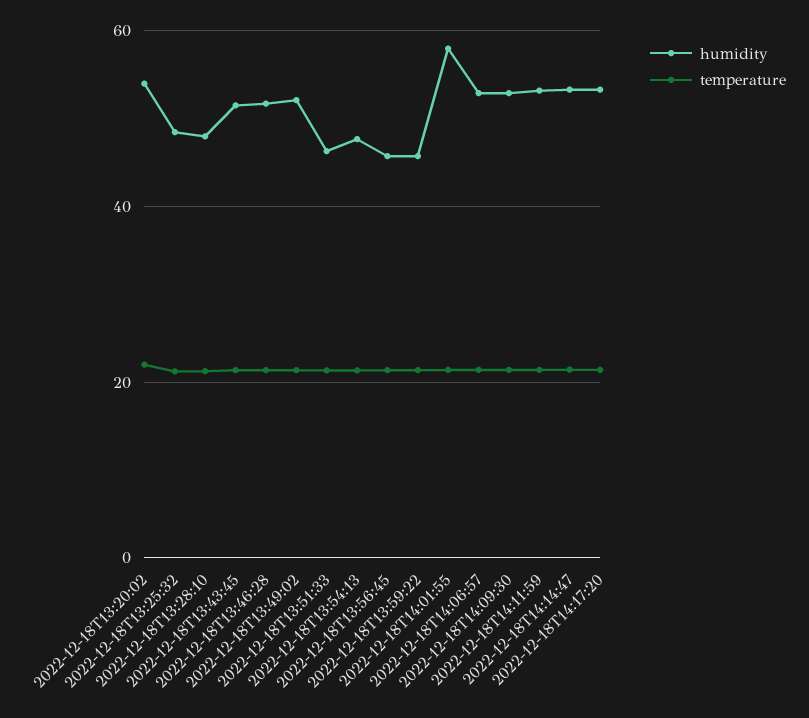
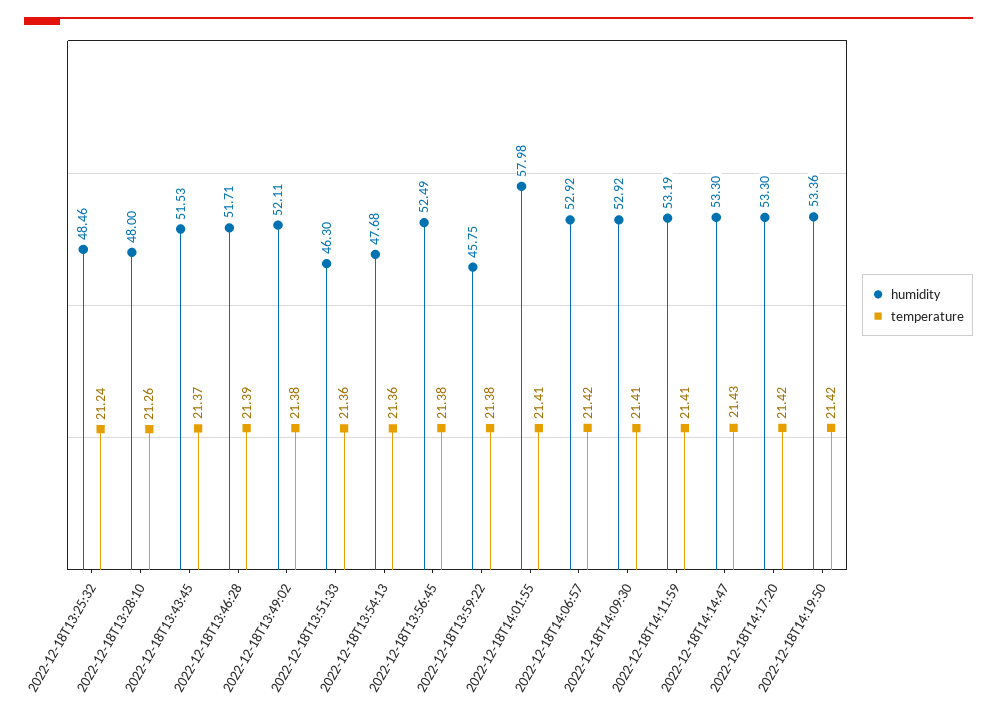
humidity, 2022-12-18T13:20:02: 54 -> none
temperature, 2022-12-18T13:20:02: 22 -> none
humidity, 2022-12-18T13:56:45: 46 -> 52.49
humidity, 2022-12-18T14:19:50: none -> 53.36
temperature, 2022-12-18T14:19:50: none -> 21.42

